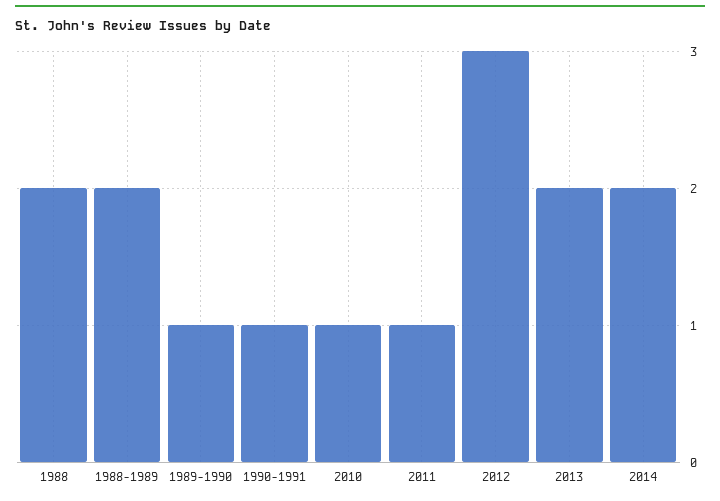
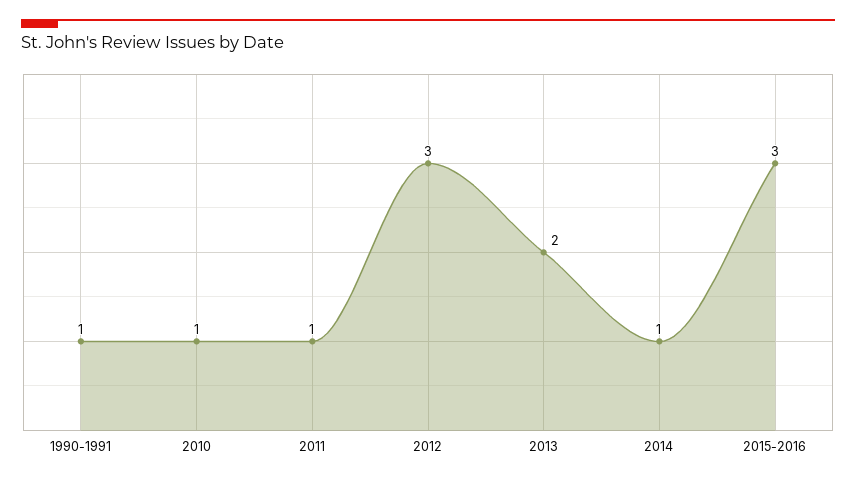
1988: 2 -> none
1988-1989: 2 -> none
1989-1990: 1 -> none
2014: 2 -> 1
2015-2016: none -> 3

